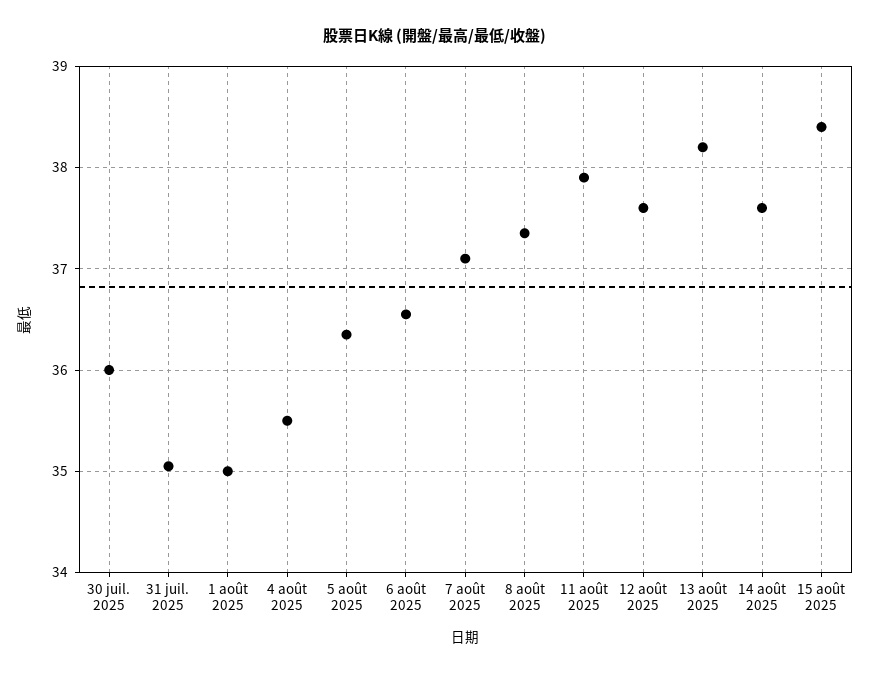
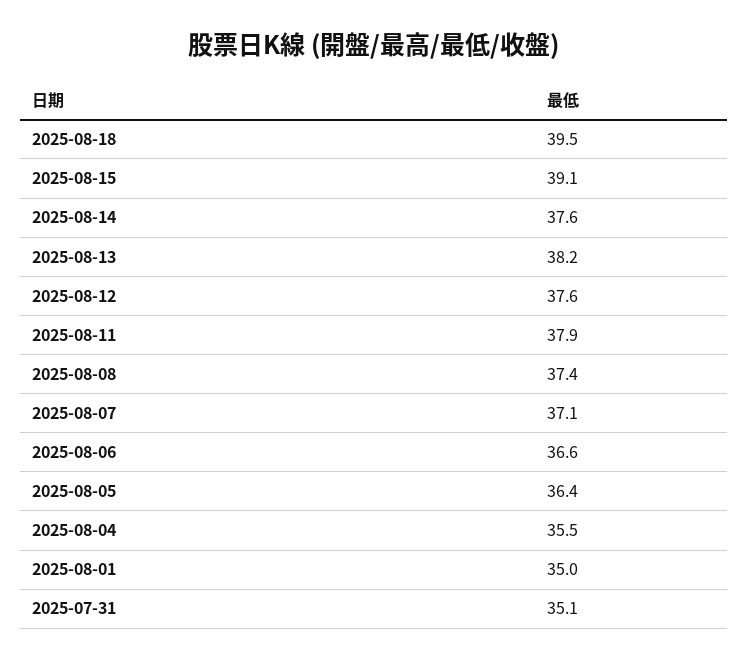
30 juil. 2025: 36 -> none
15 août 2025: 38.4 -> 39.1
2025-08-18: none -> 39.5

